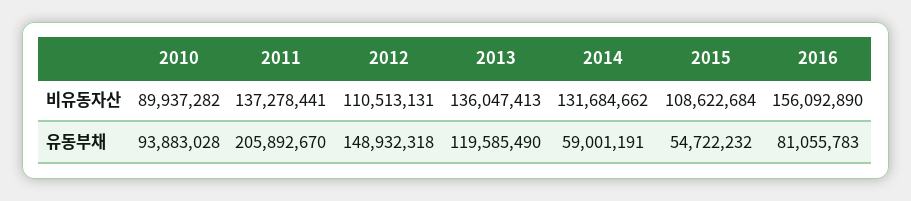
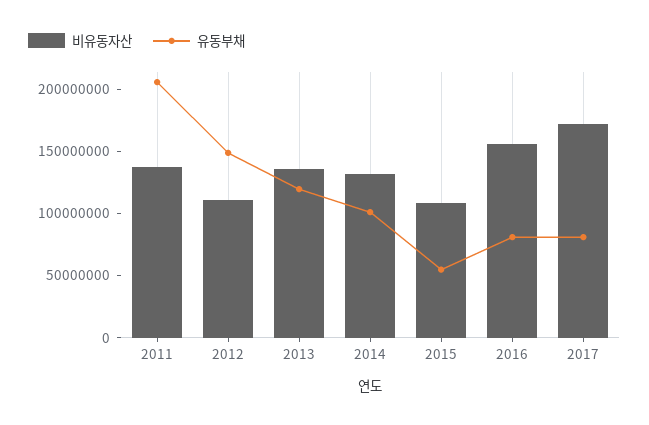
비유동자산, 2010: 89937282 -> none
유동부채, 2010: 93883028 -> none
유동부채, 2014: 59001191 -> 100000000
비유동자산, 2017: none -> 170000000
유동부채, 2017: none -> 80000000

